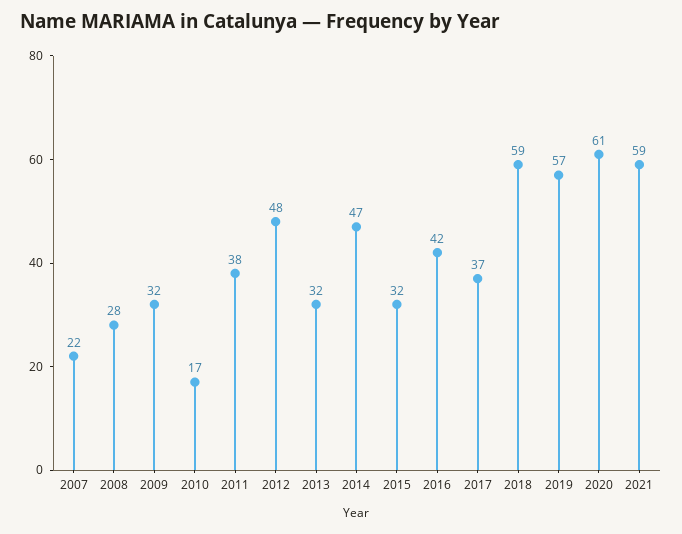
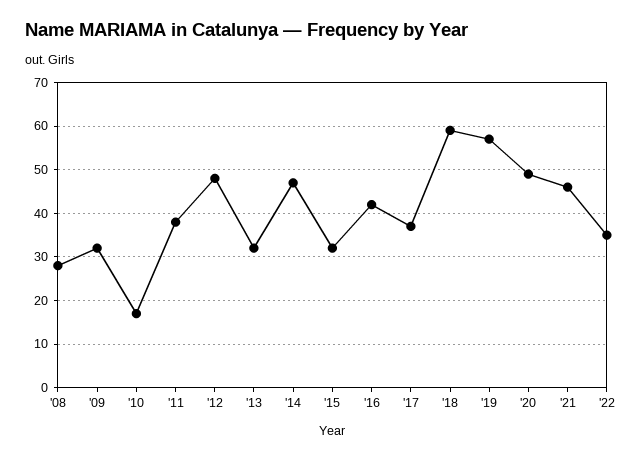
2007: 22 -> none
2020: 61 -> 50
2021: 59 -> 45
'22: none -> 35

